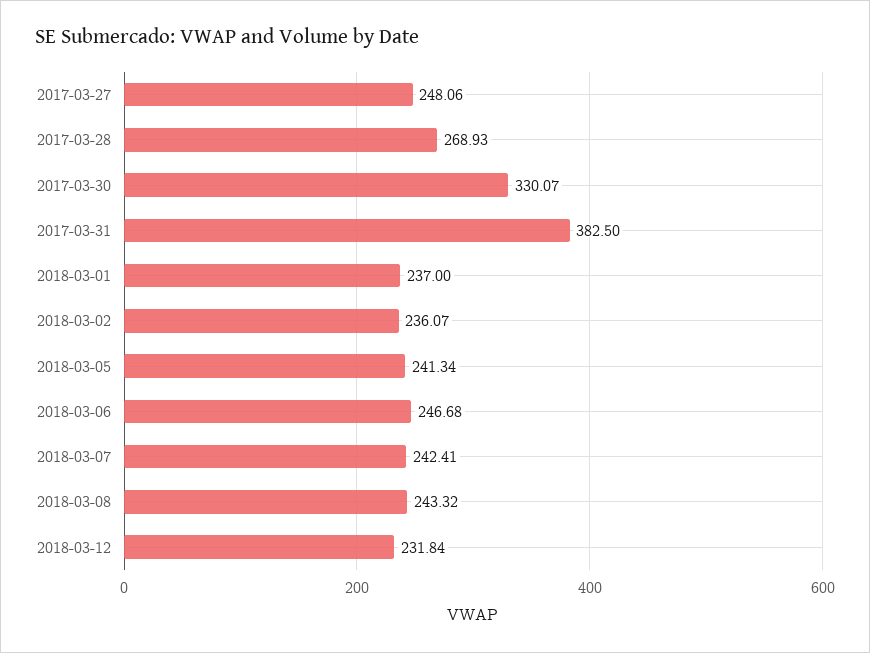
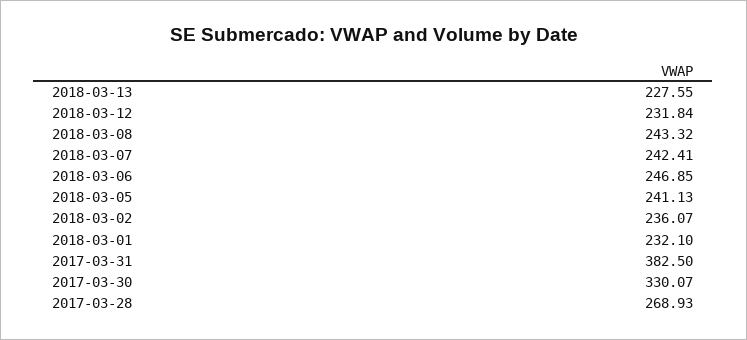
2017-03-27: 248.06 -> none
2018-03-01: 237 -> 232.1
2018-03-05: 241.34 -> 241.13
2018-03-06: 246.68 -> 246.85
2018-03-13: none -> 227.55

